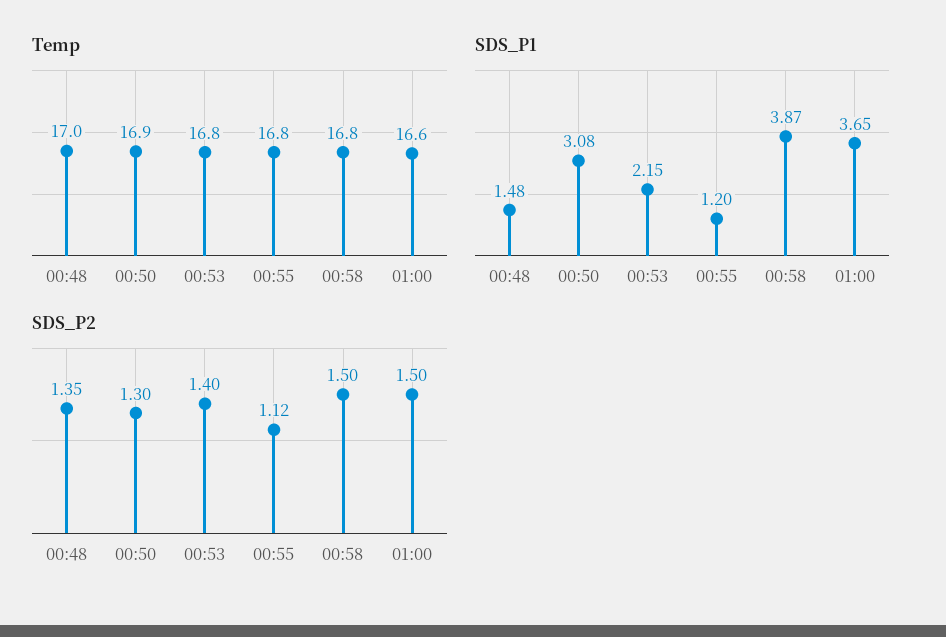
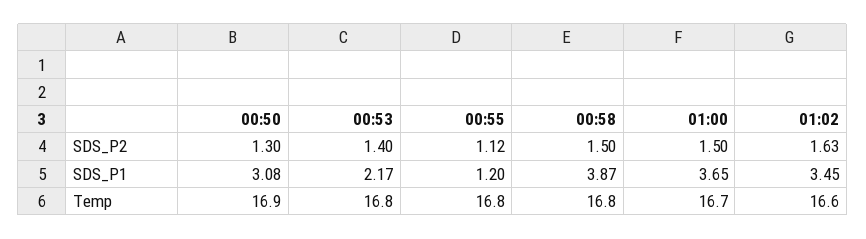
Temp, 00:48: 17 -> none
Temp, 01:00: 16.6 -> 16.7
SDS_P1, 00:48: 1.48 -> none
SDS_P1, 00:53: 2.15 -> 2.17
SDS_P2, 00:48: 1.35 -> none
SDS_P2, 01:02: none -> 1.63
SDS_P1, 01:02: none -> 3.45
Temp, 01:02: none -> 16.6

